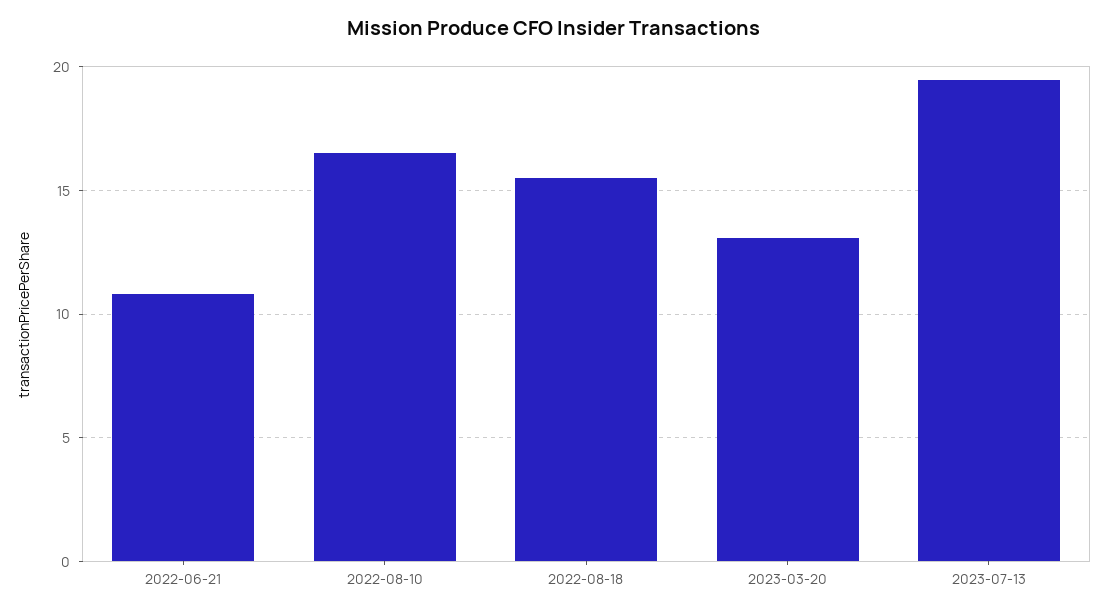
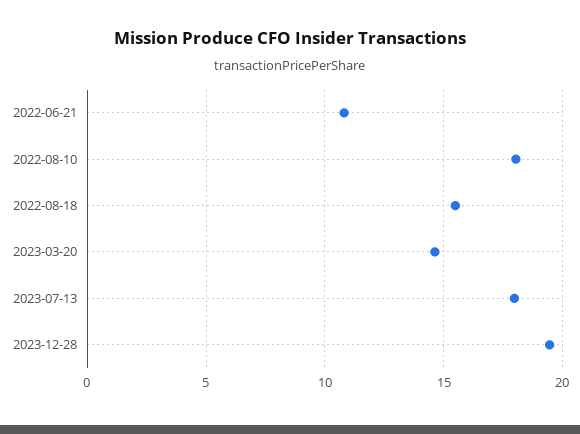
2022-08-10: 16.5 -> 18
2023-03-20: 13 -> 14.5
2023-07-13: 19.5 -> 18
2023-12-28: none -> 19.5

